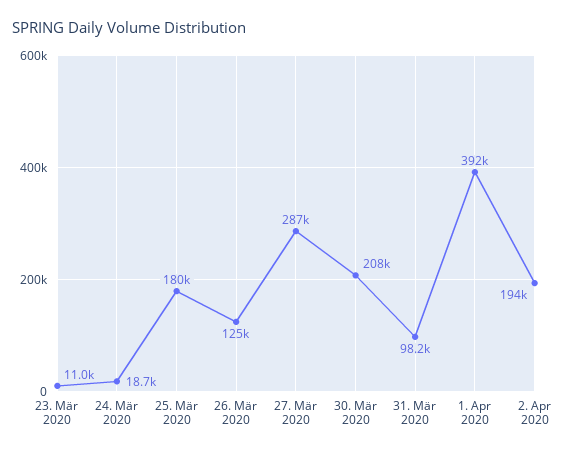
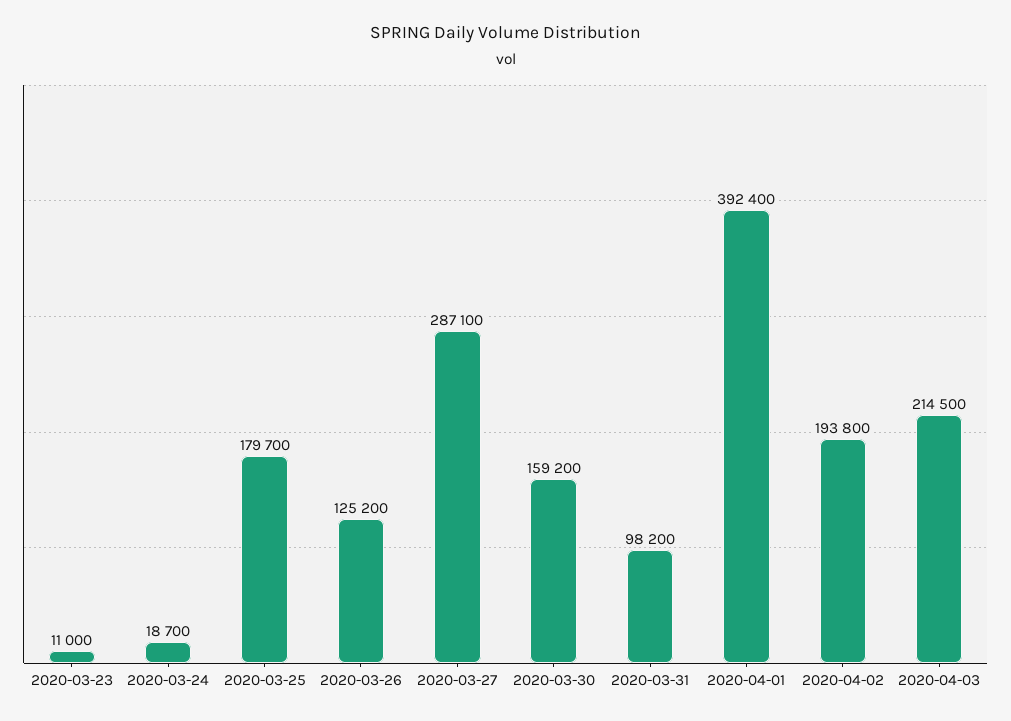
30. Mär 2020: 208000 -> 159200
2020-04-03: none -> 214500

